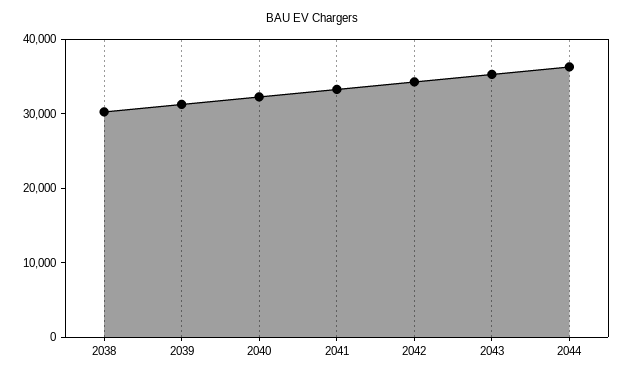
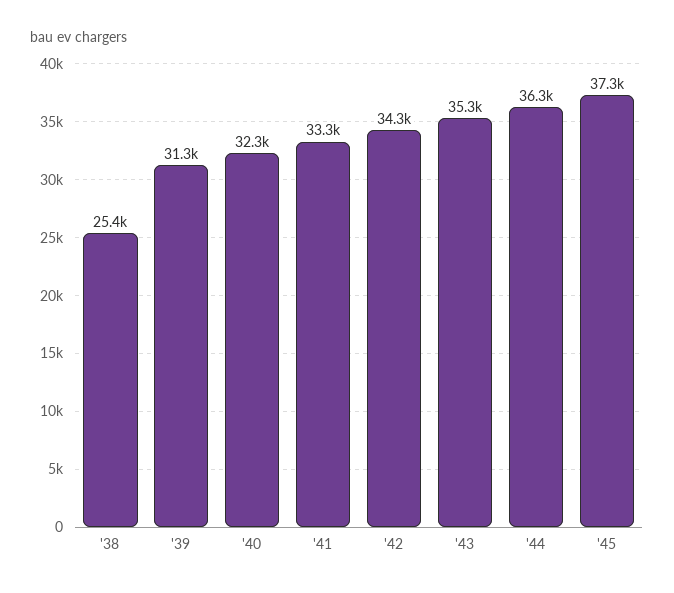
2038: 30000 -> 25400
'45: none -> 37300

